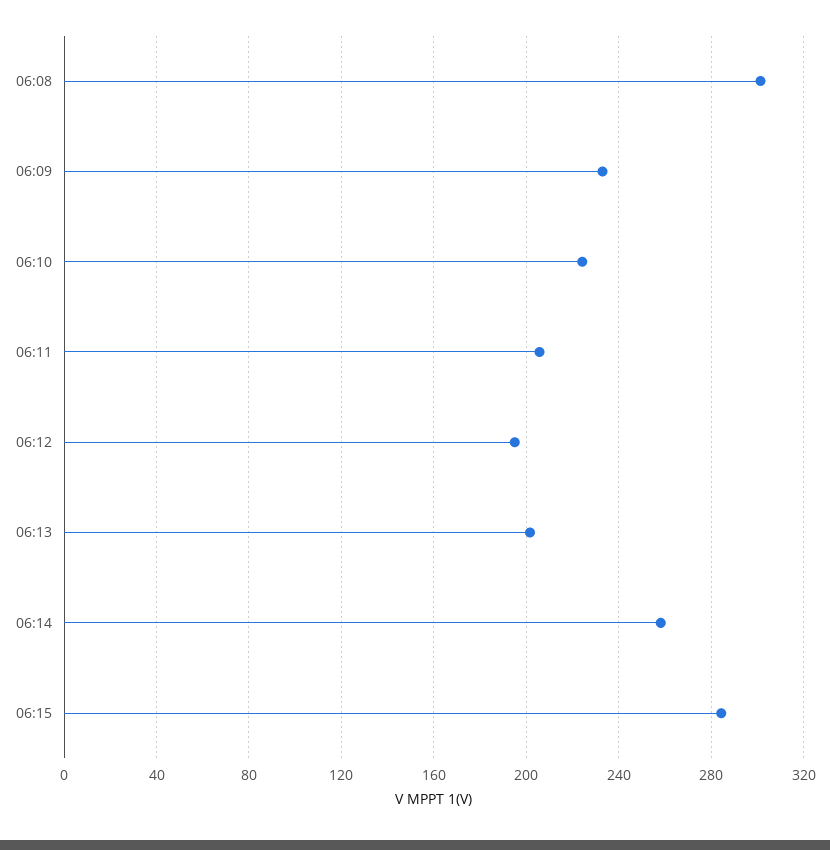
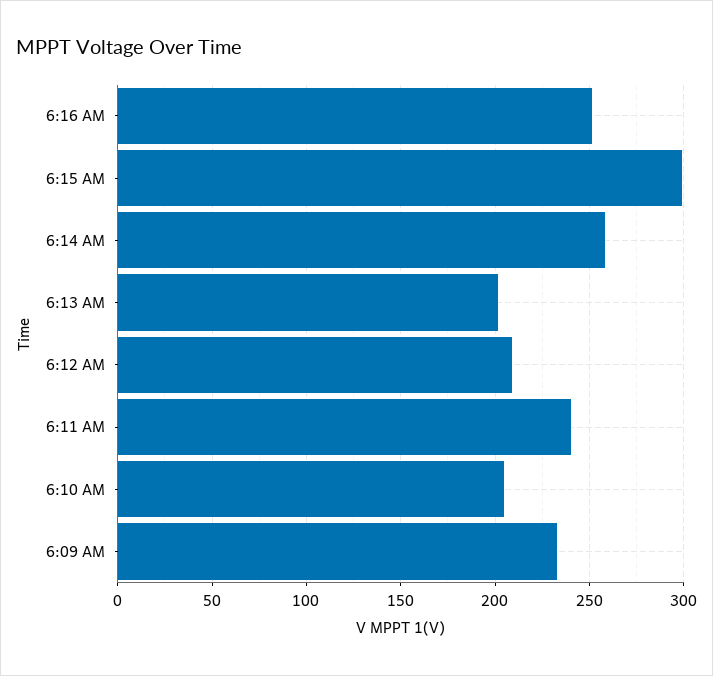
06:08: 300 -> none
06:10: 225 -> 205
06:11: 205 -> 240
06:12: 195 -> 210
06:15: 285 -> 300
6:16 AM: none -> 250

